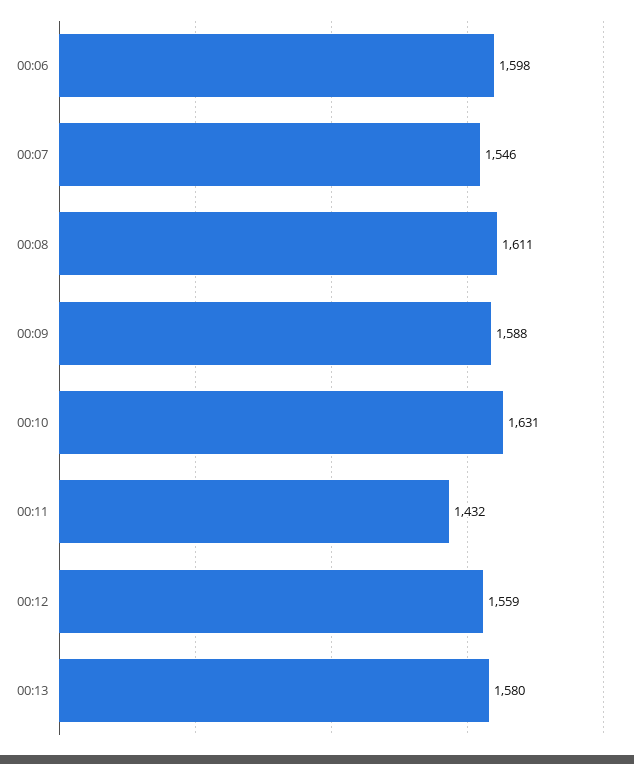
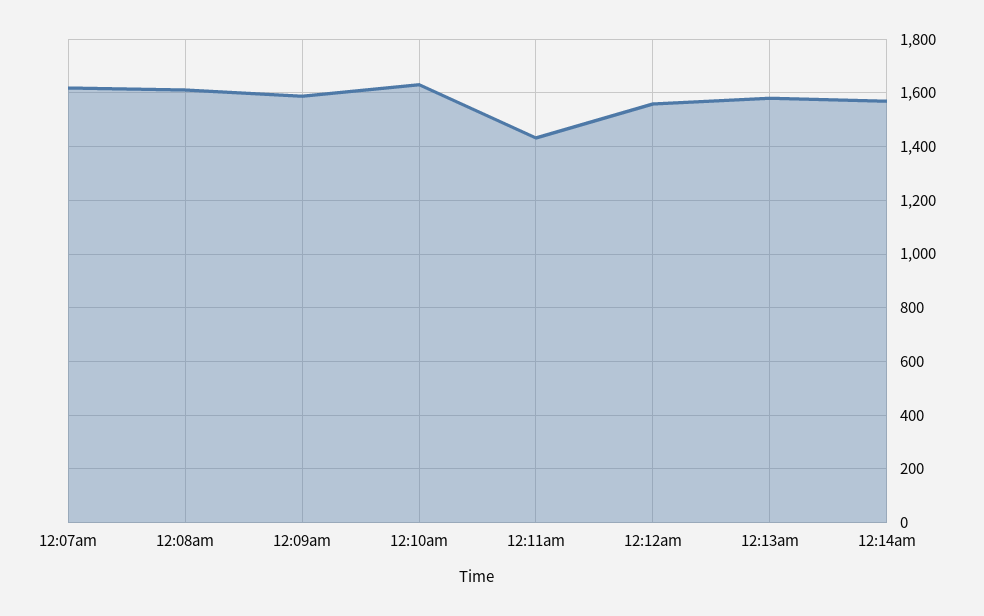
00:06: 1598 -> none
00:07: 1546 -> 1625
12:14am: none -> 1575

